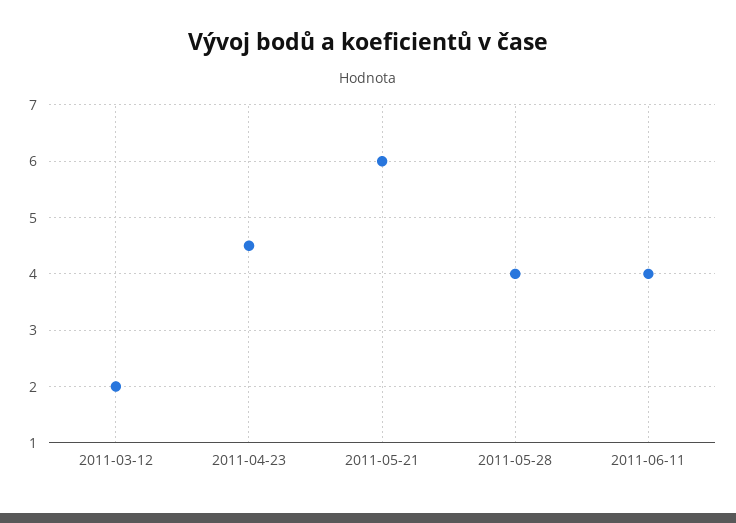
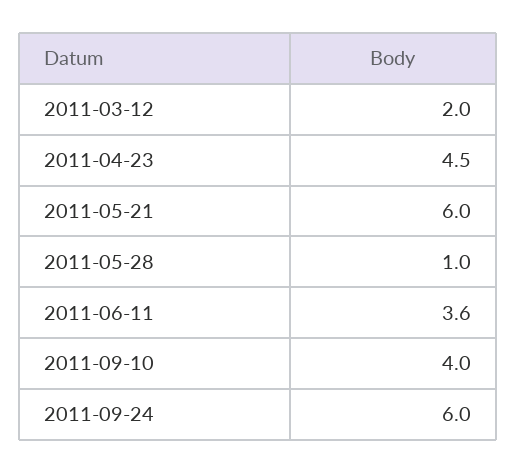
2011-05-28: 4 -> 1
2011-06-11: 4 -> 3.6
2011-09-10: none -> 4
2011-09-24: none -> 6

